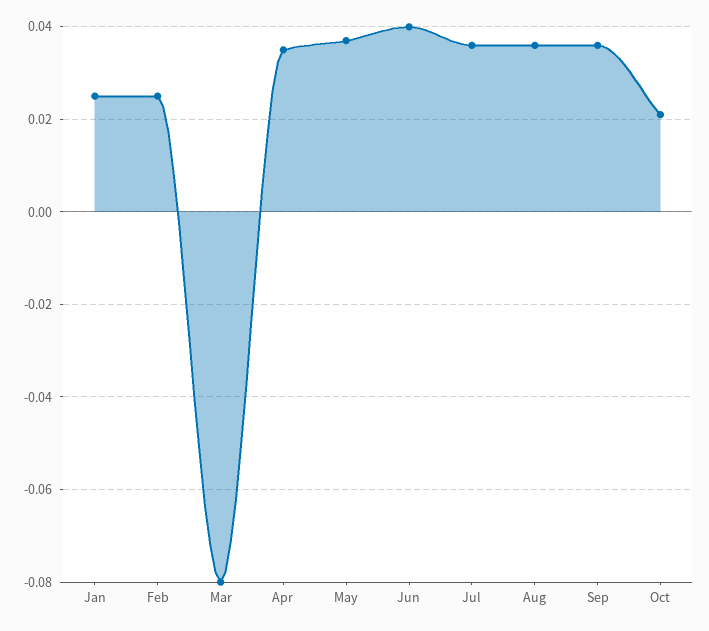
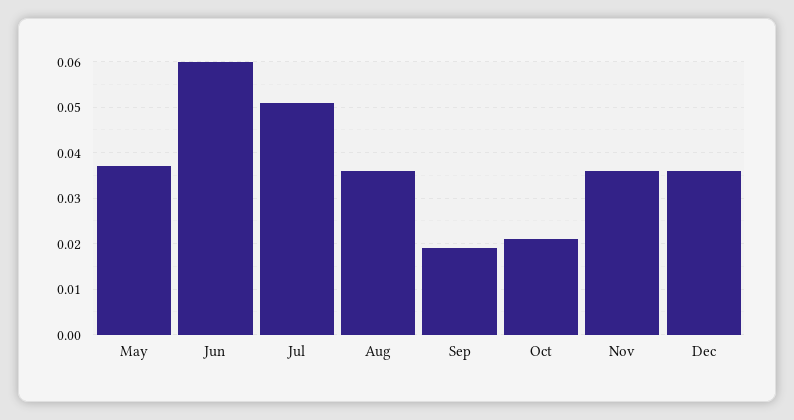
Jan: 0.025 -> none
Feb: 0.025 -> none
Mar: -0.08 -> none
Apr: 0.035 -> none
Jun: 0.04 -> 0.06
Jul: 0.035 -> 0.05
Sep: 0.035 -> 0.02
Nov: none -> 0.035
Dec: none -> 0.035

